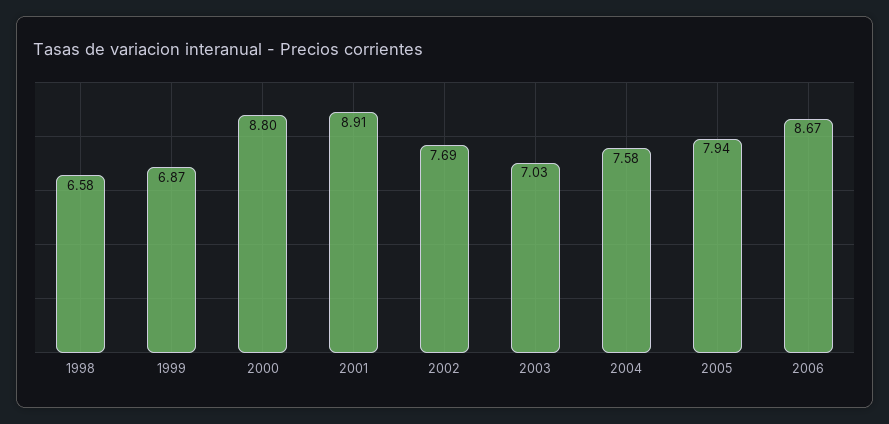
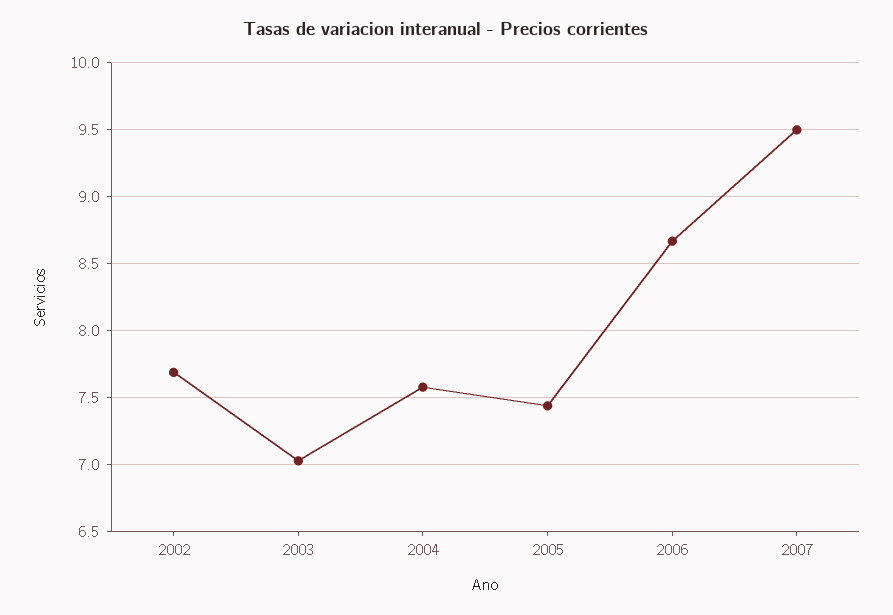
1998: 6.58 -> none
1999: 6.87 -> none
2000: 8.8 -> none
2001: 8.91 -> none
2005: 7.94 -> 7.45
2007: none -> 9.5

